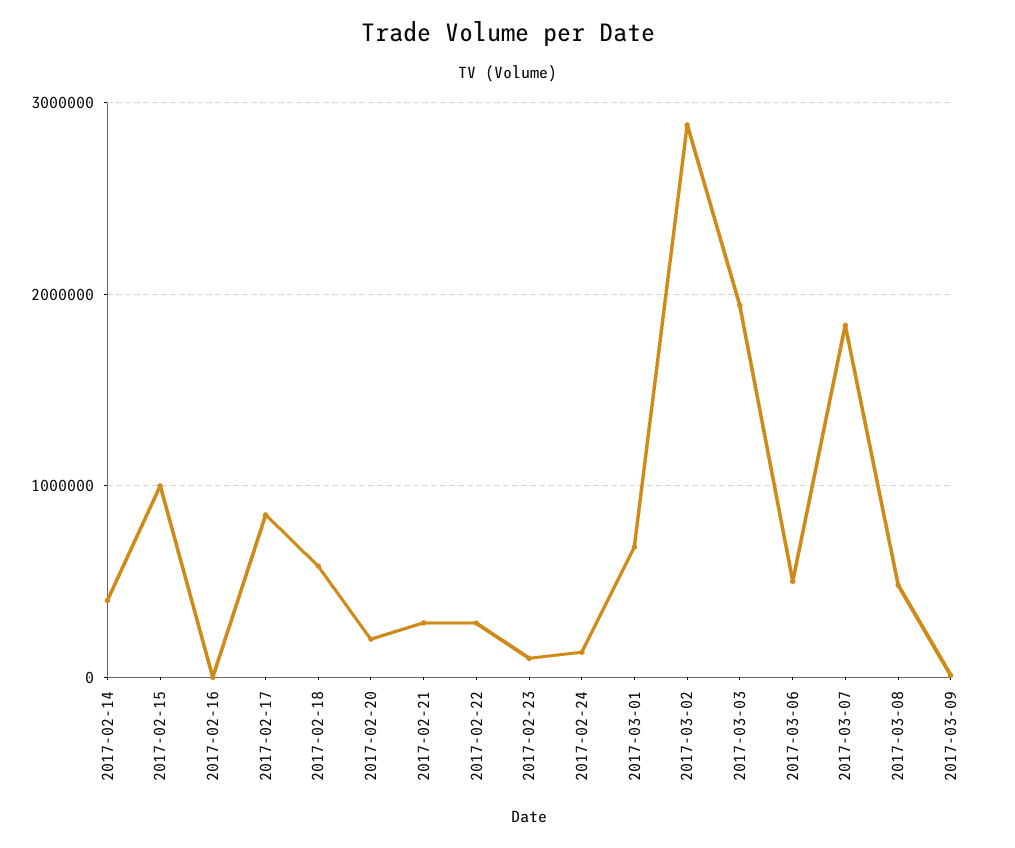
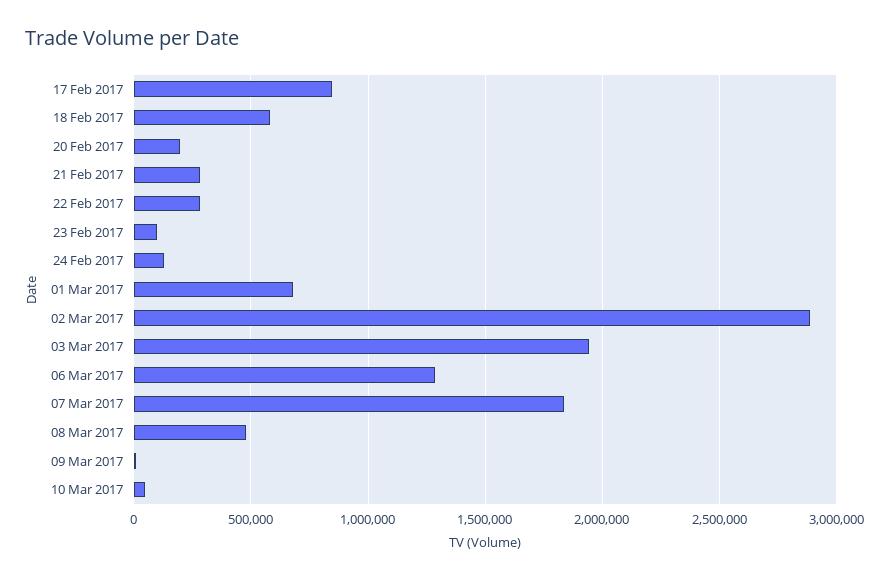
2017-02-14: 400000 -> none
2017-02-15: 1000000 -> none
2017-02-16: 0 -> none
2017-03-06: 500000 -> 1300000
10 Mar 2017: none -> 50000

